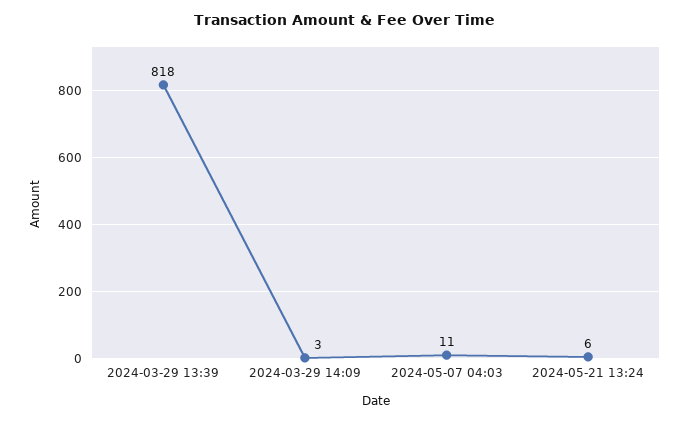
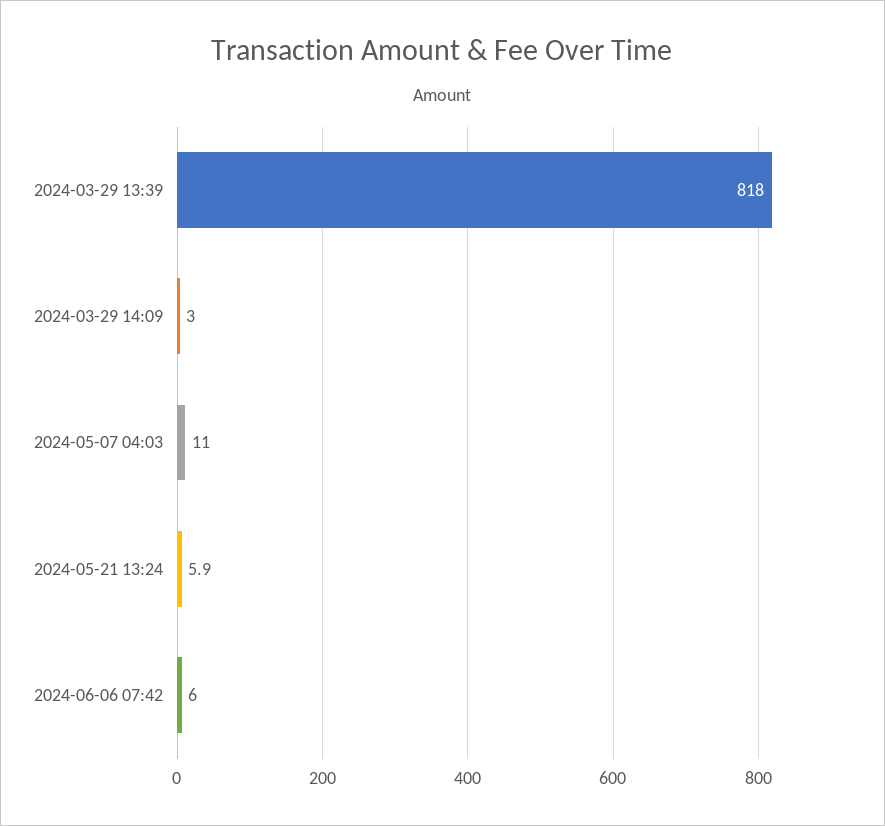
2024-06-06 07:42: none -> 6

